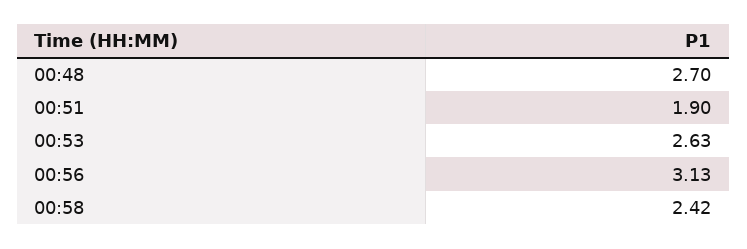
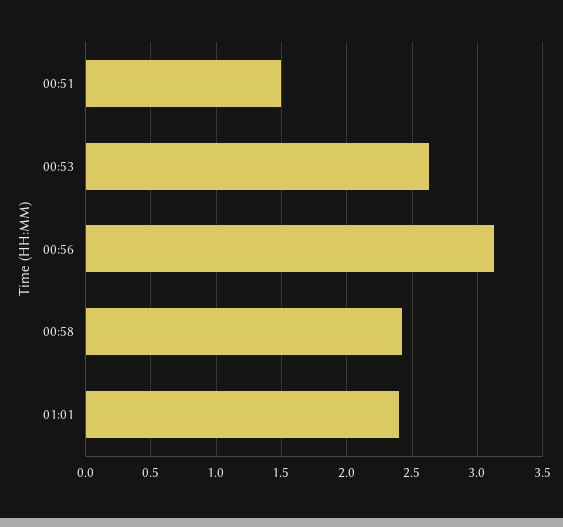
00:48: 2.7 -> none
00:51: 1.9 -> 1.5
01:01: none -> 2.4

